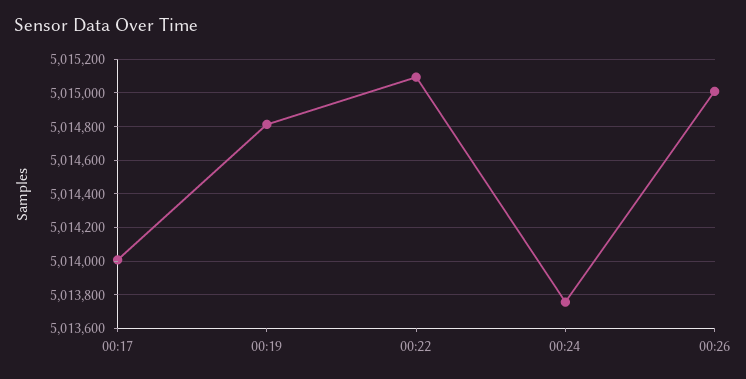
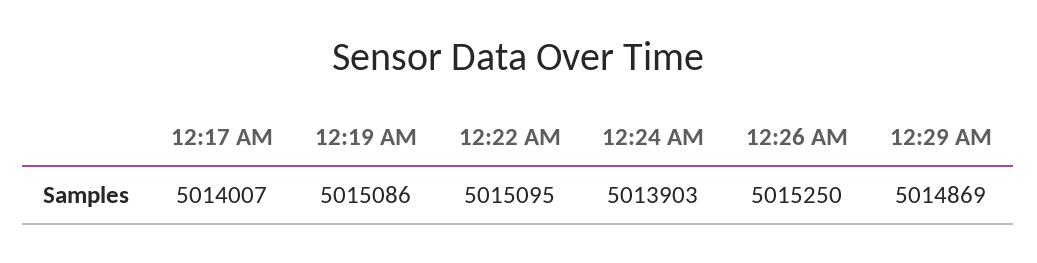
00:19: 5014800 -> 5015086
00:24: 5013750 -> 5013903
00:26: 5015000 -> 5015250
12:29 AM: none -> 5014869

